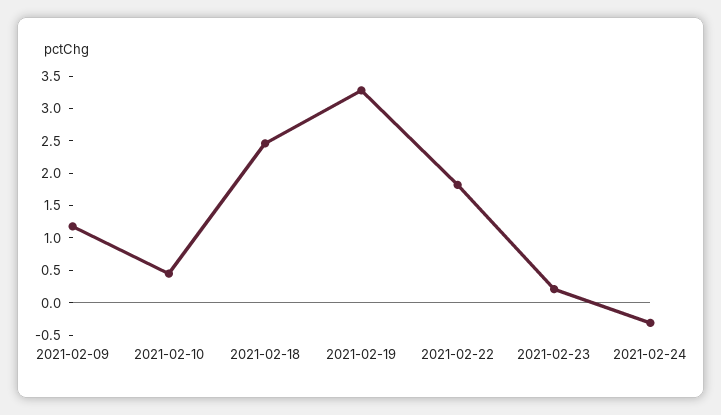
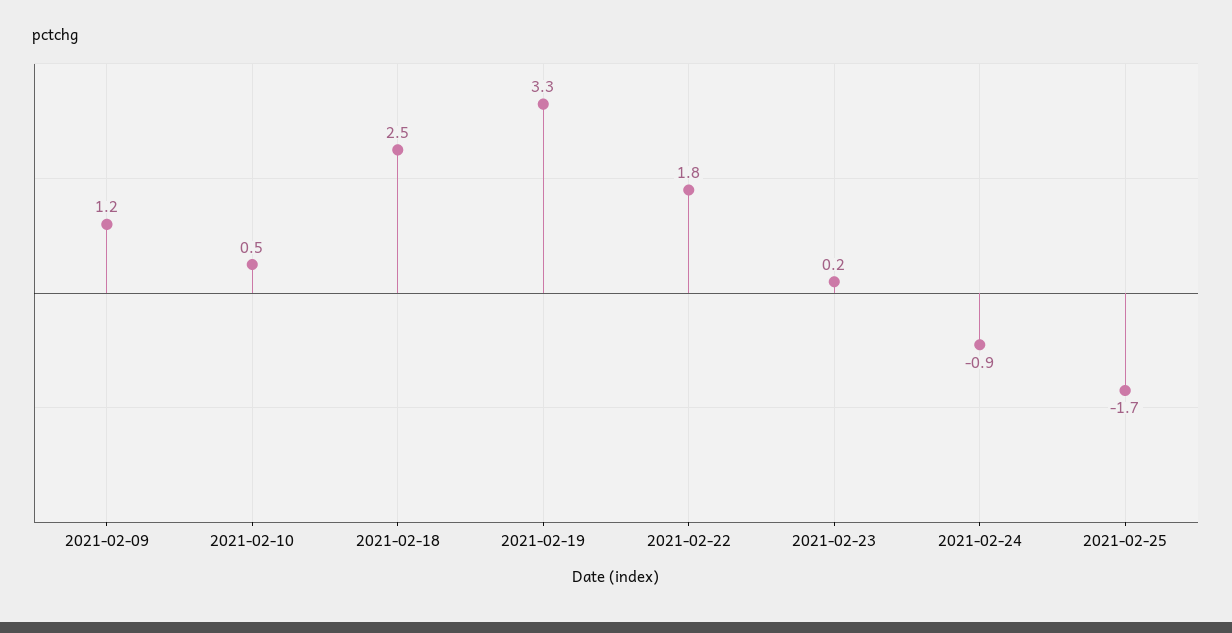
2021-02-24: -0.25 -> -0.9
2021-02-25: none -> -1.7

